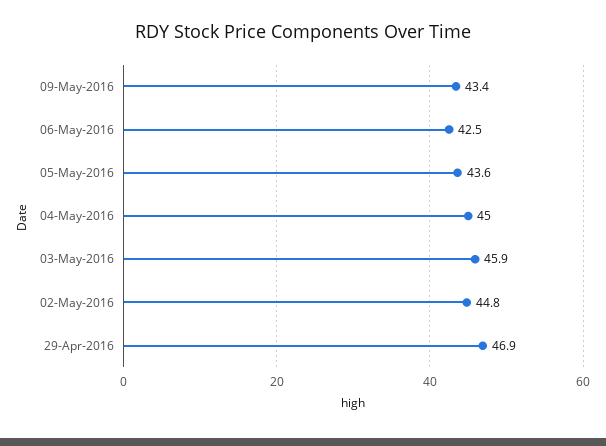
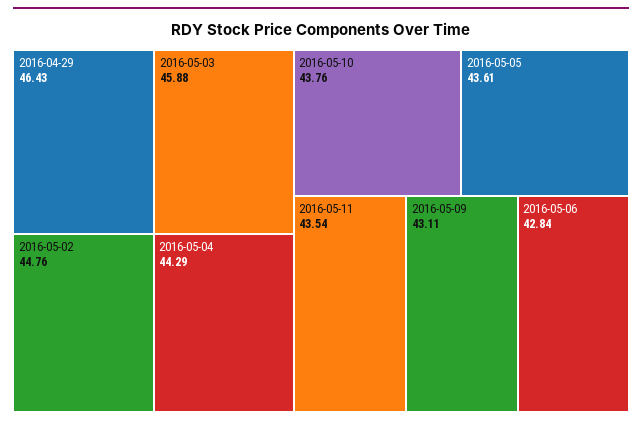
09-May-2016: 43.4 -> 43.11
06-May-2016: 42.5 -> 42.84
04-May-2016: 45 -> 44.29
29-Apr-2016: 46.9 -> 46.43
2016-05-10: none -> 43.76
2016-05-11: none -> 43.54

